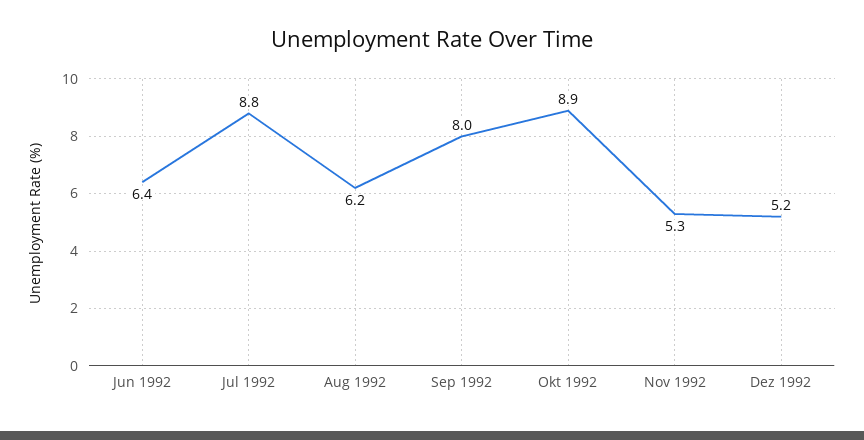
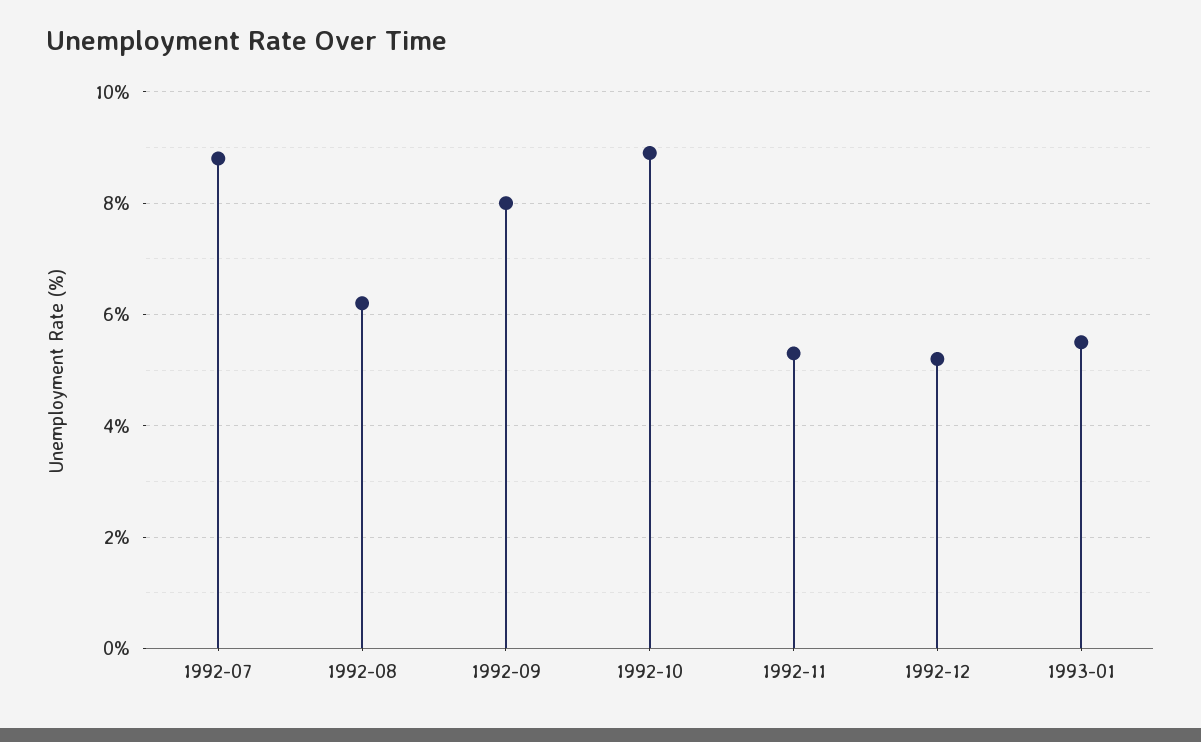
Jun 1992: 6.4 -> none
1993-01: none -> 5.5

